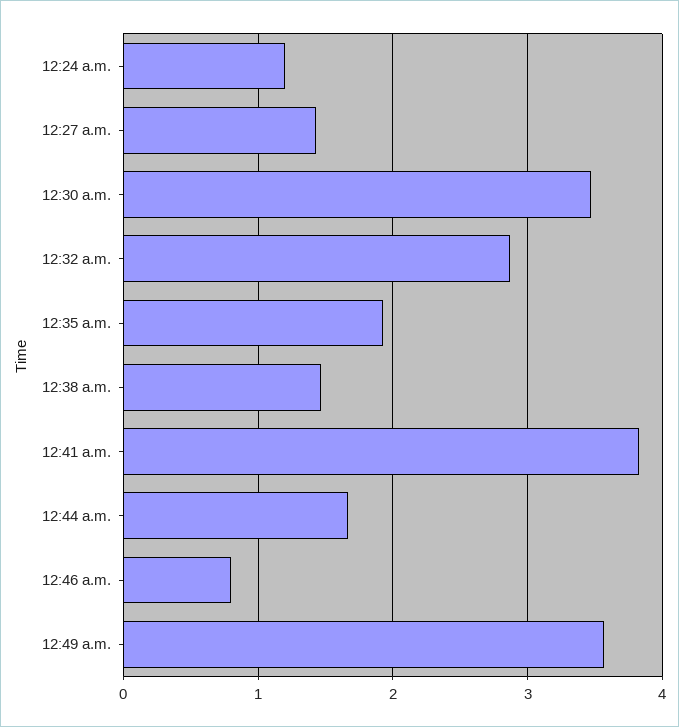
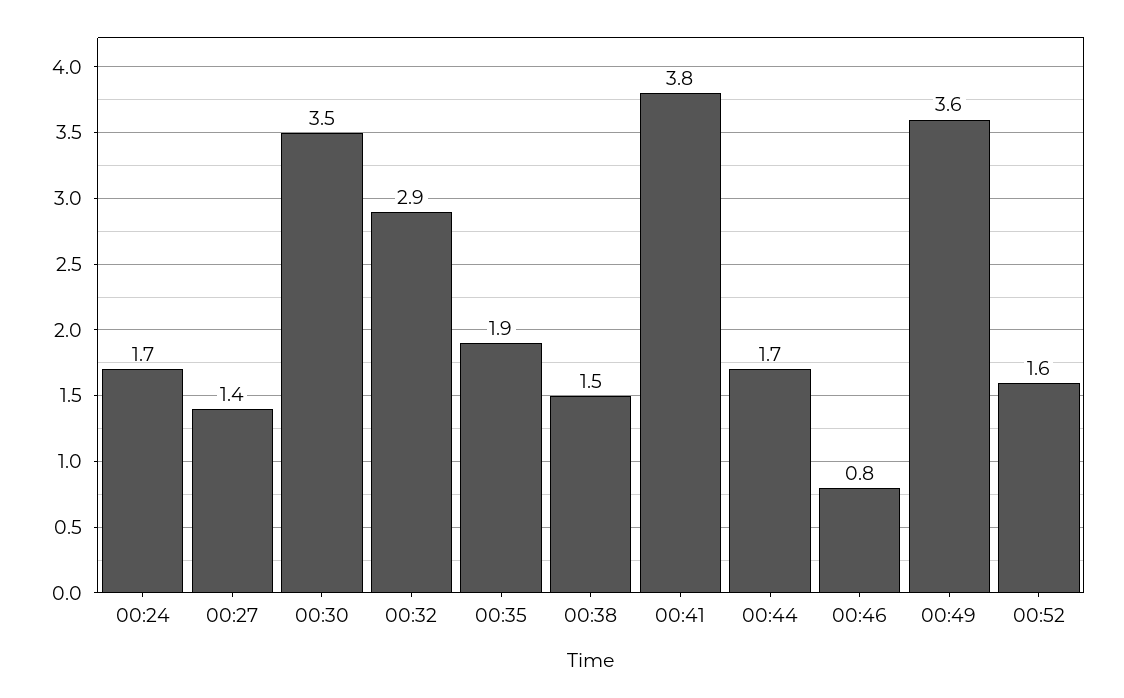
12:24 a.m.: 1.2 -> 1.7
00:52: none -> 1.6

